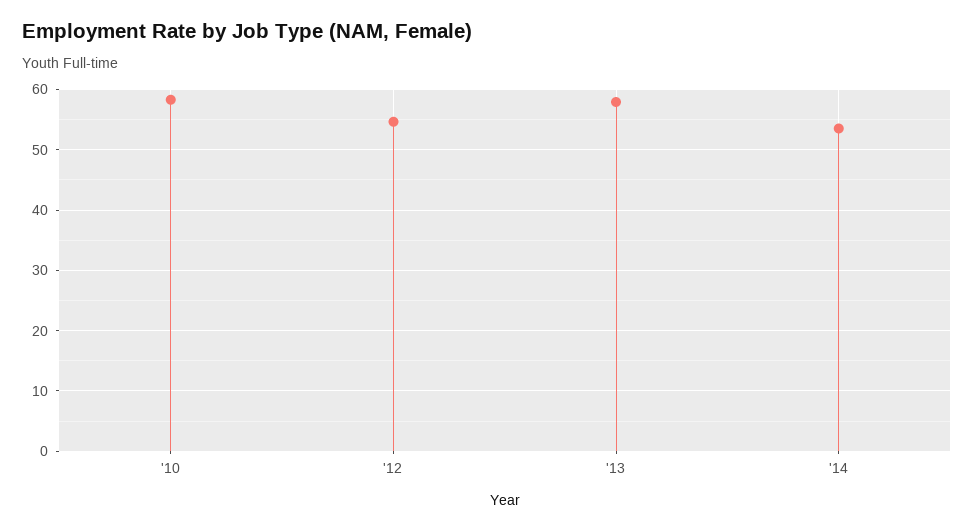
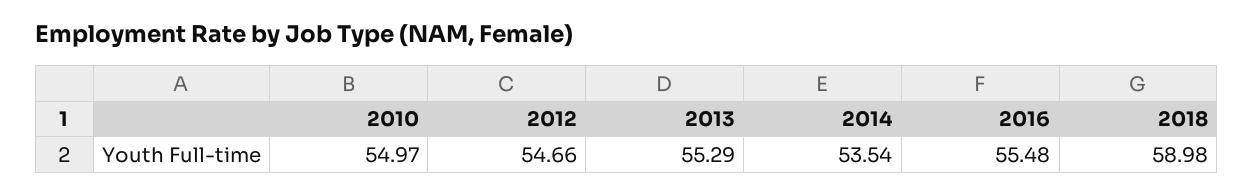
'10: 58 -> 54.97
'13: 58 -> 55.29
2016: none -> 55.48
2018: none -> 58.98

